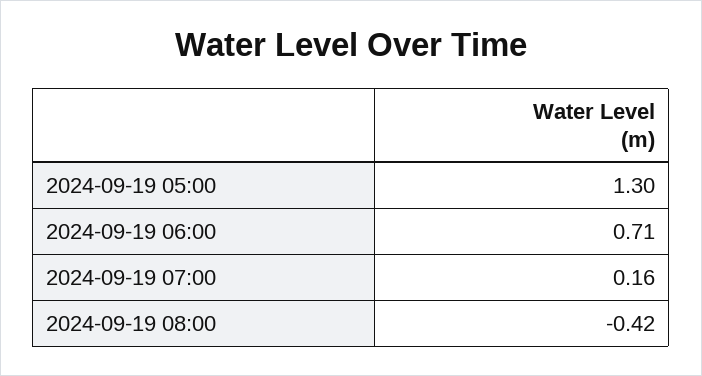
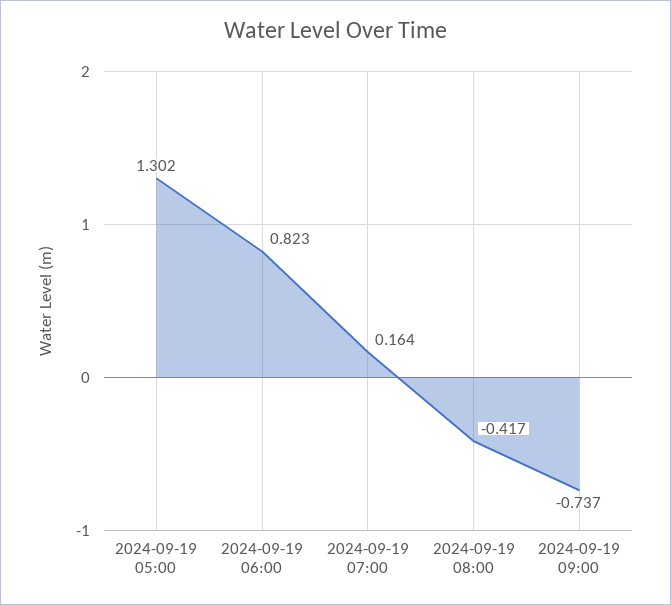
2024-09-19 06:00: 0.71 -> 0.823
2024-09-19 09:00: none -> -0.737

